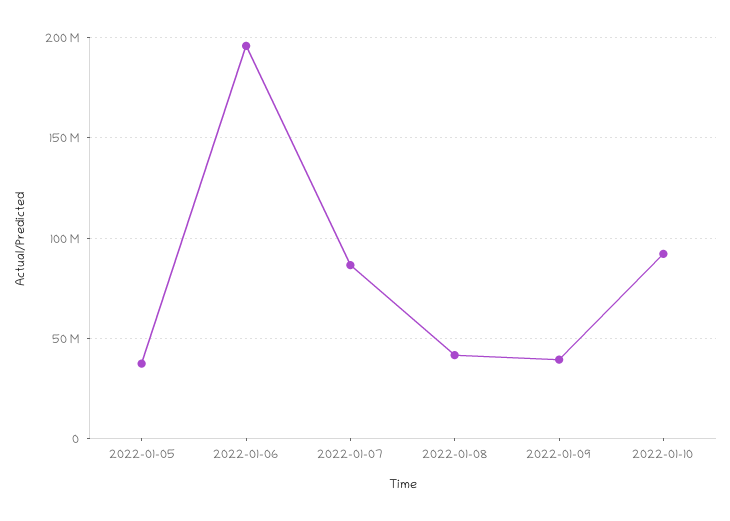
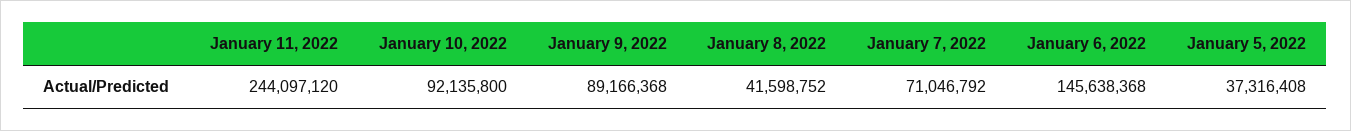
2022-01-06: 195000000 -> 145638368
2022-01-07: 85000000 -> 71046792
2022-01-09: 40000000 -> 89166368
January 11, 2022: none -> 244097120

